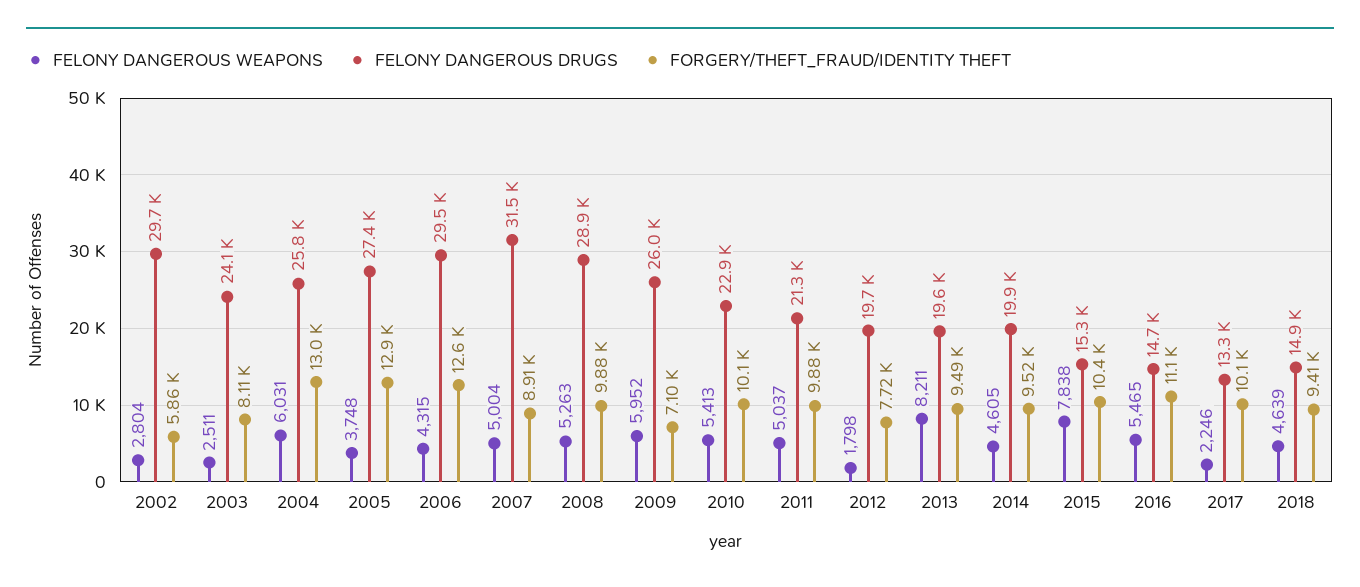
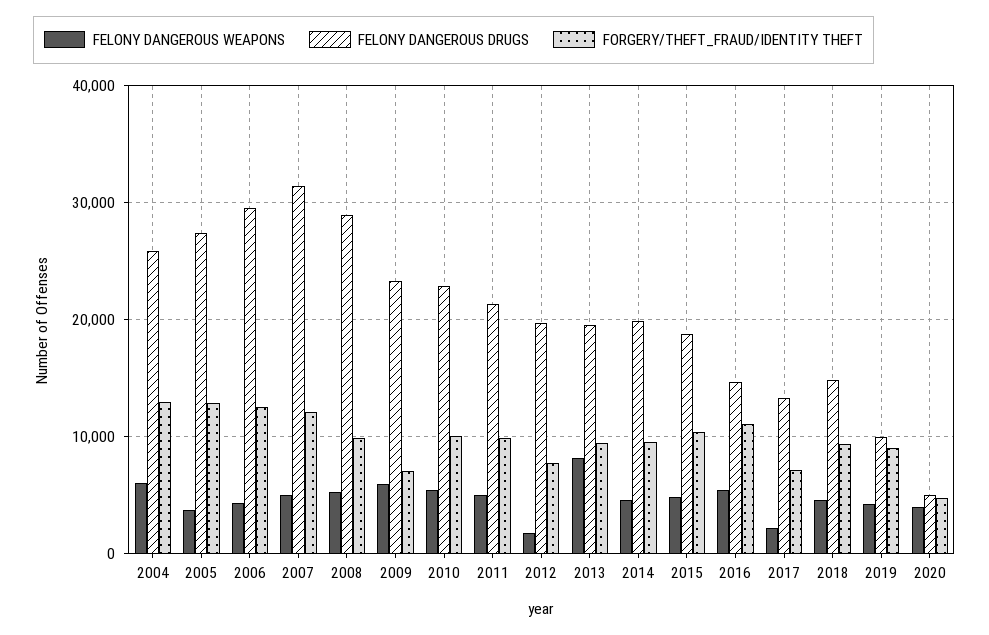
FELONY DANGEROUS WEAPONS, 2002: 2804 -> none
FELONY DANGEROUS DRUGS, 2002: 29700 -> none
FORGERY/THEFT_FRAUD/IDENTITY THEFT, 2002: 5860 -> none
FELONY DANGEROUS WEAPONS, 2003: 2511 -> none
FELONY DANGEROUS DRUGS, 2003: 24100 -> none
FORGERY/THEFT_FRAUD/IDENTITY THEFT, 2003: 8110 -> none
FORGERY/THEFT_FRAUD/IDENTITY THEFT, 2007: 8910 -> 12000
FELONY DANGEROUS DRUGS, 2009: 26000 -> 23000
FELONY DANGEROUS WEAPONS, 2015: 7838 -> 5000
FELONY DANGEROUS DRUGS, 2015: 15300 -> 19000
FORGERY/THEFT_FRAUD/IDENTITY THEFT, 2017: 10100 -> 7000
FELONY DANGEROUS WEAPONS, 2019: none -> 4000
FELONY DANGEROUS DRUGS, 2019: none -> 10000
FORGERY/THEFT_FRAUD/IDENTITY THEFT, 2019: none -> 9000
FELONY DANGEROUS WEAPONS, 2020: none -> 4000
FELONY DANGEROUS DRUGS, 2020: none -> 5000
FORGERY/THEFT_FRAUD/IDENTITY THEFT, 2020: none -> 5000

